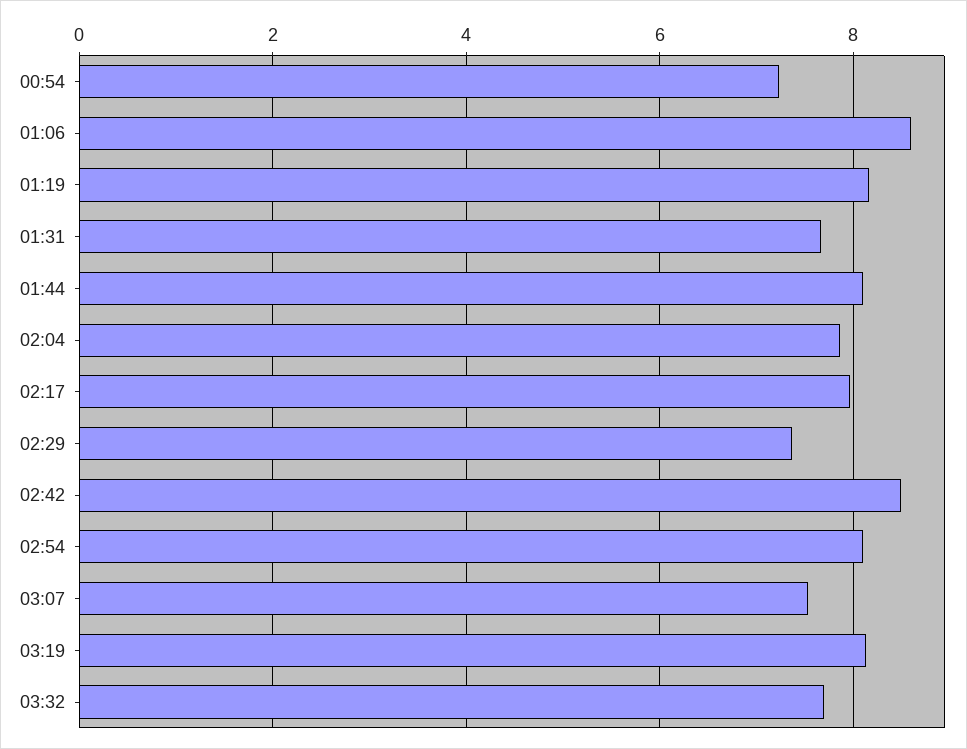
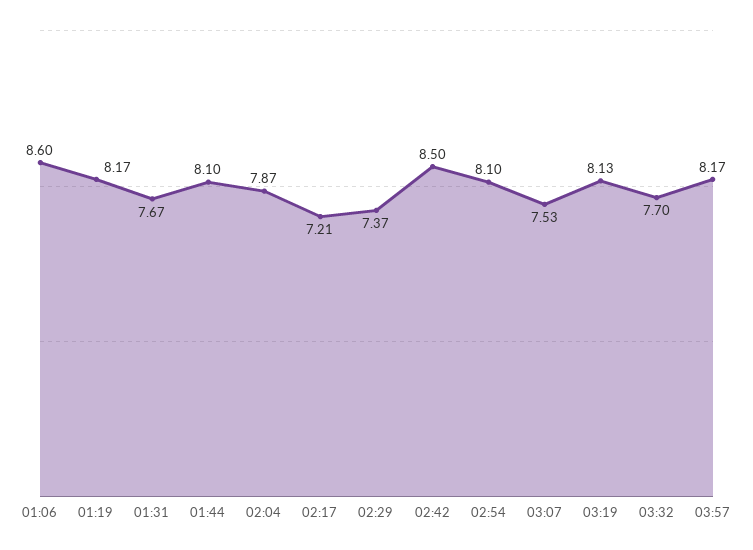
00:54: 7.2 -> none
02:17: 8 -> 7.21
03:57: none -> 8.17

